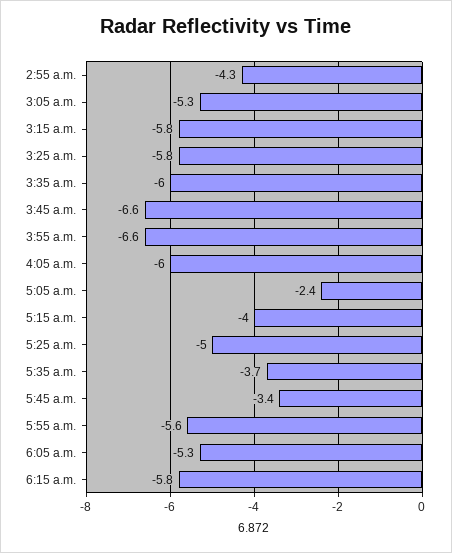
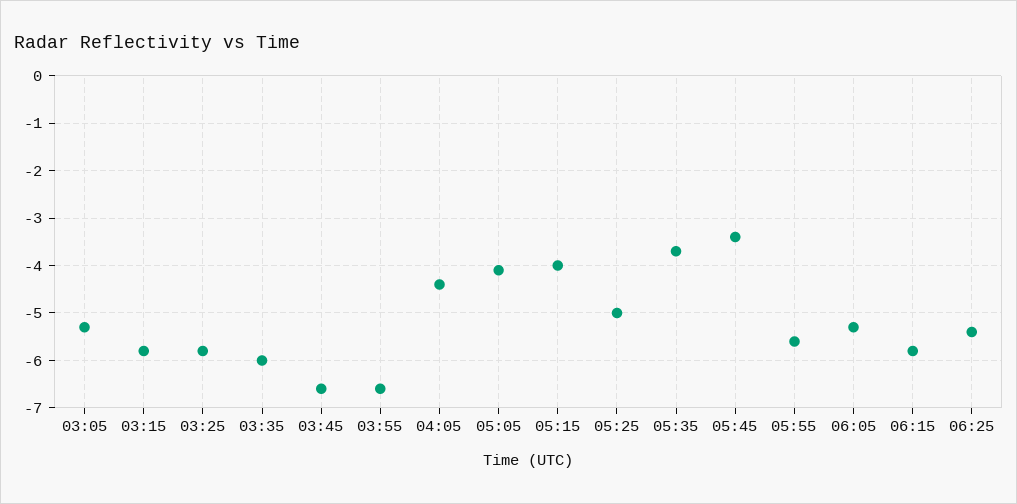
2:55 a.m.: -4.3 -> none
4:05 a.m.: -6 -> -4.5
5:05 a.m.: -2.4 -> -4
06:25: none -> -5.5

